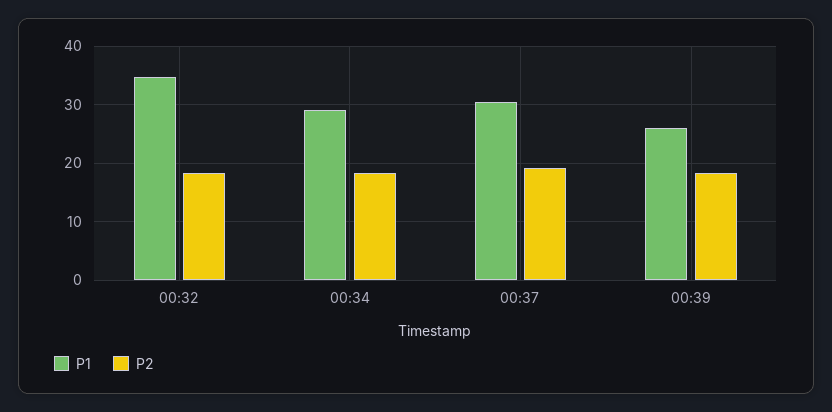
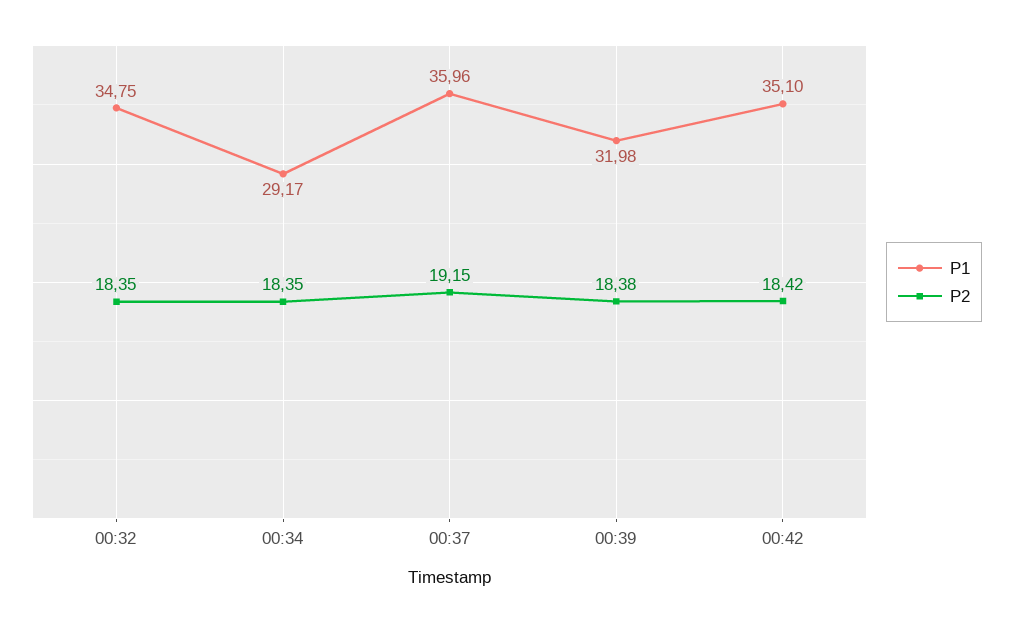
P1, 00:37: 30 -> 35.96
P1, 00:39: 26 -> 31.98
P1, 00:42: none -> 35.1
P2, 00:42: none -> 18.42

